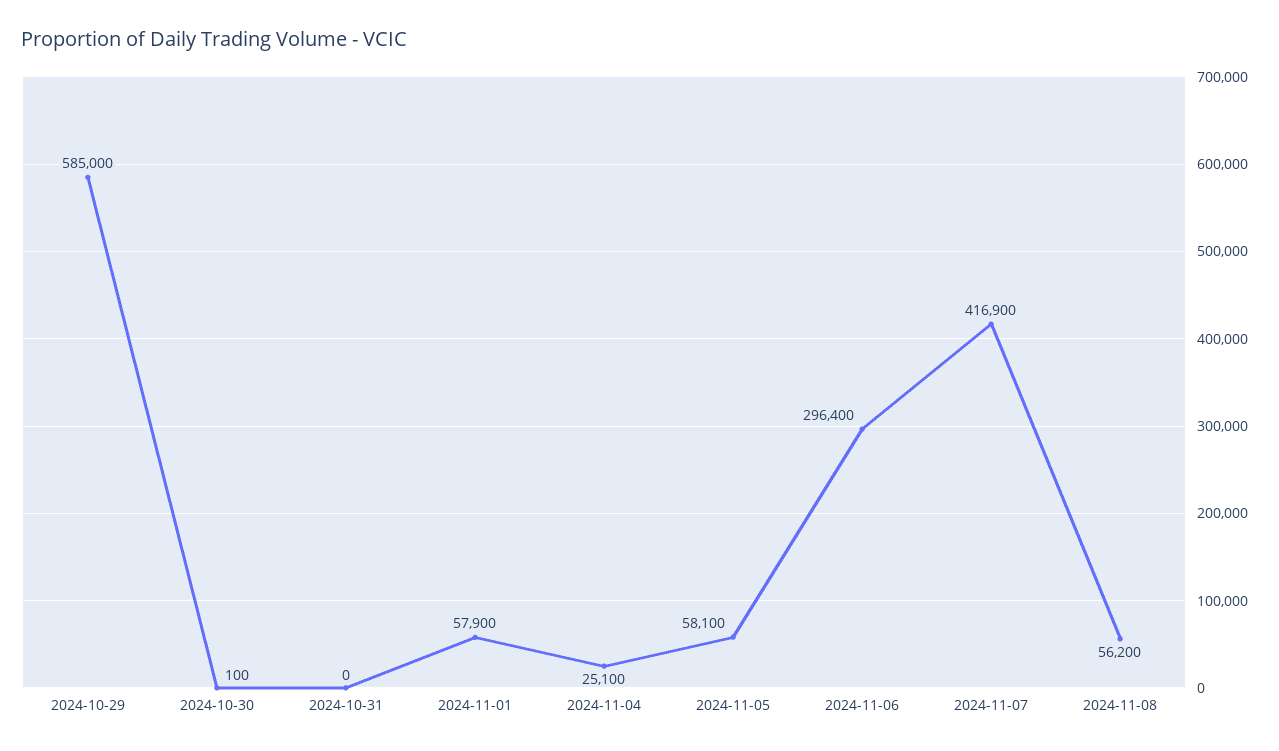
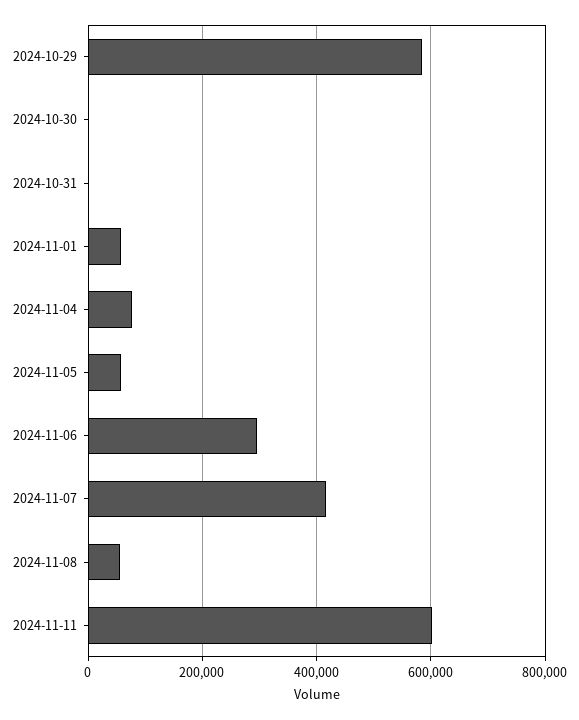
2024-11-04: 25100 -> 80000
2024-11-11: none -> 600000

